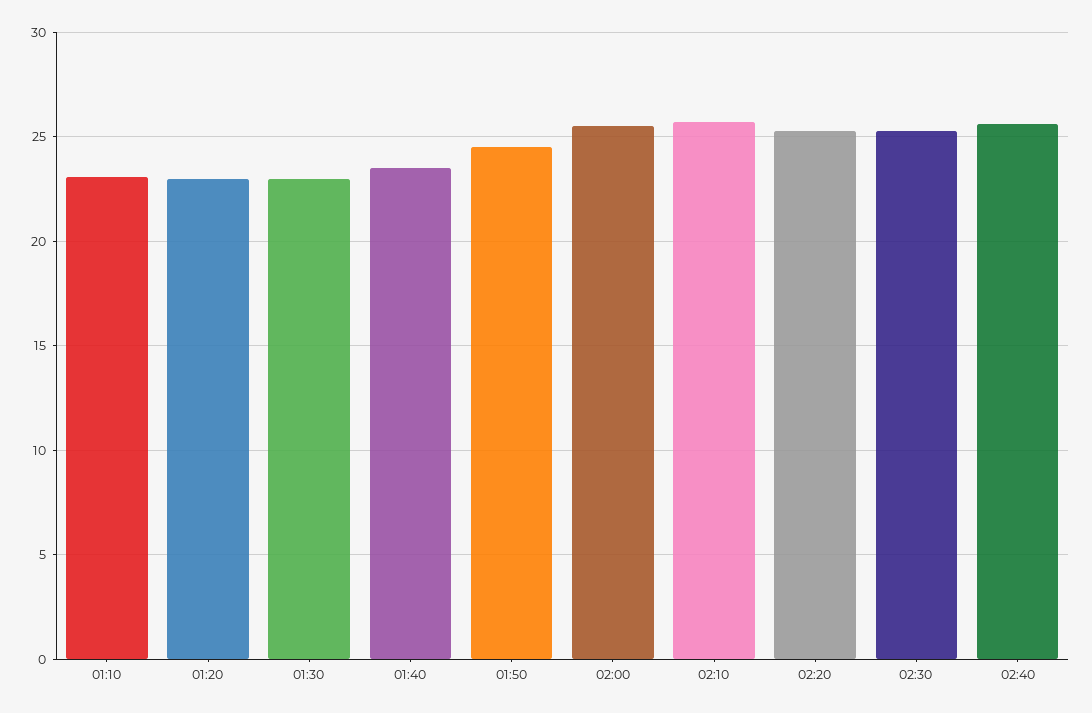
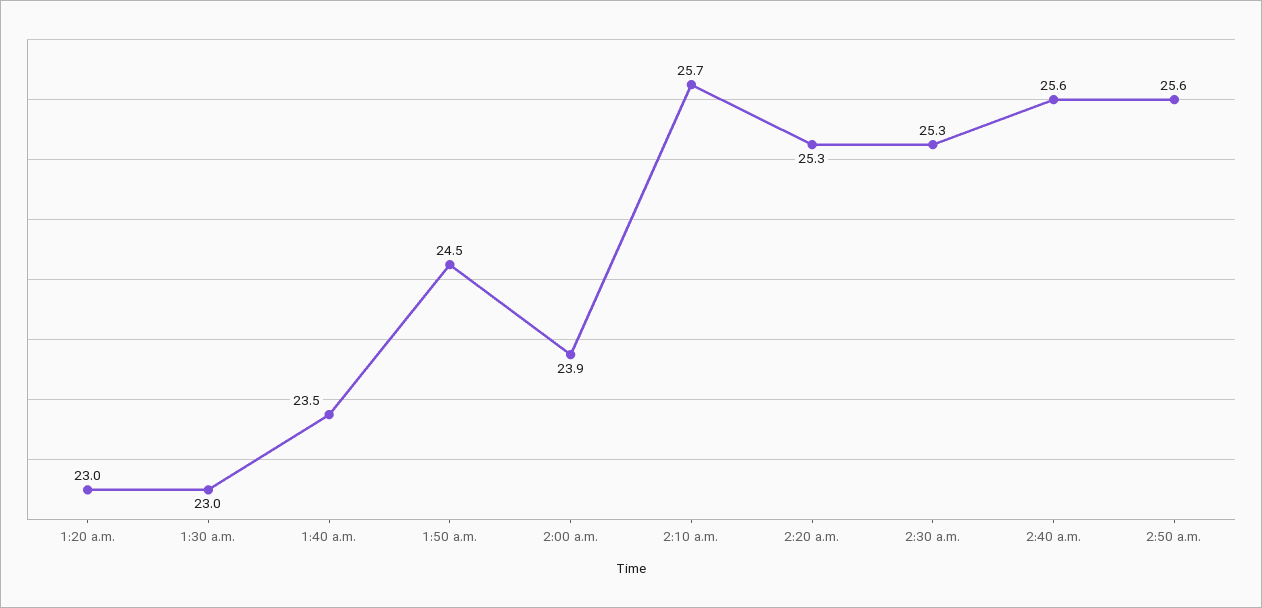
01:10: 23 -> none
02:00: 25.5 -> 23.9
2:50 a.m.: none -> 25.6

